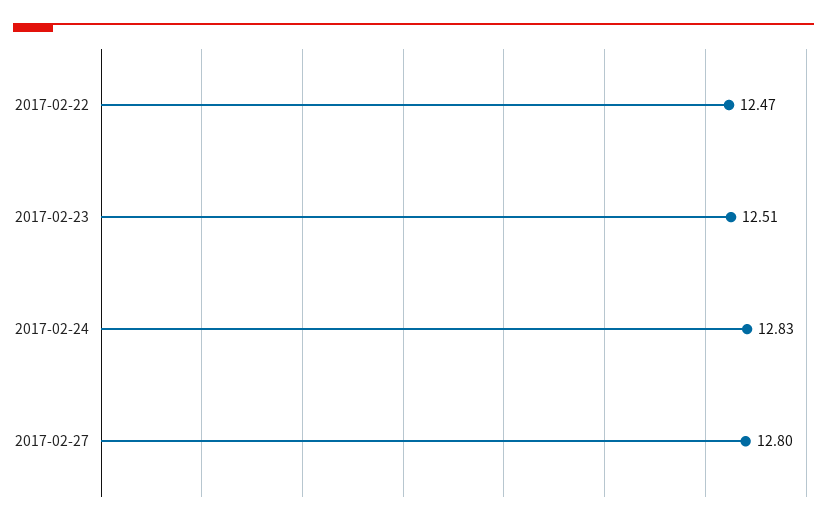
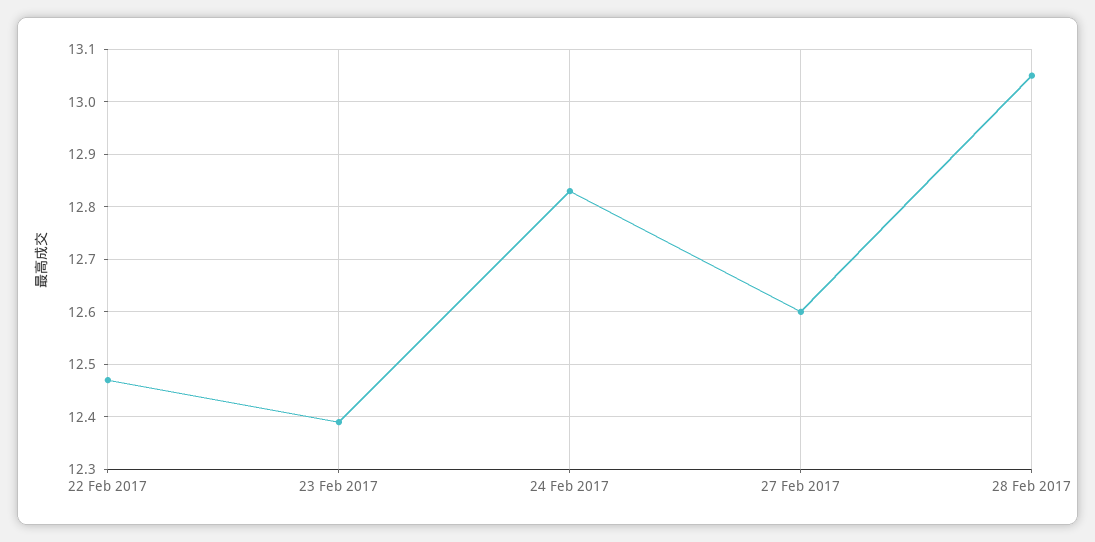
2017-02-23: 12.51 -> 12.4
2017-02-27: 12.8 -> 12.6
28 Feb 2017: none -> 13.05

